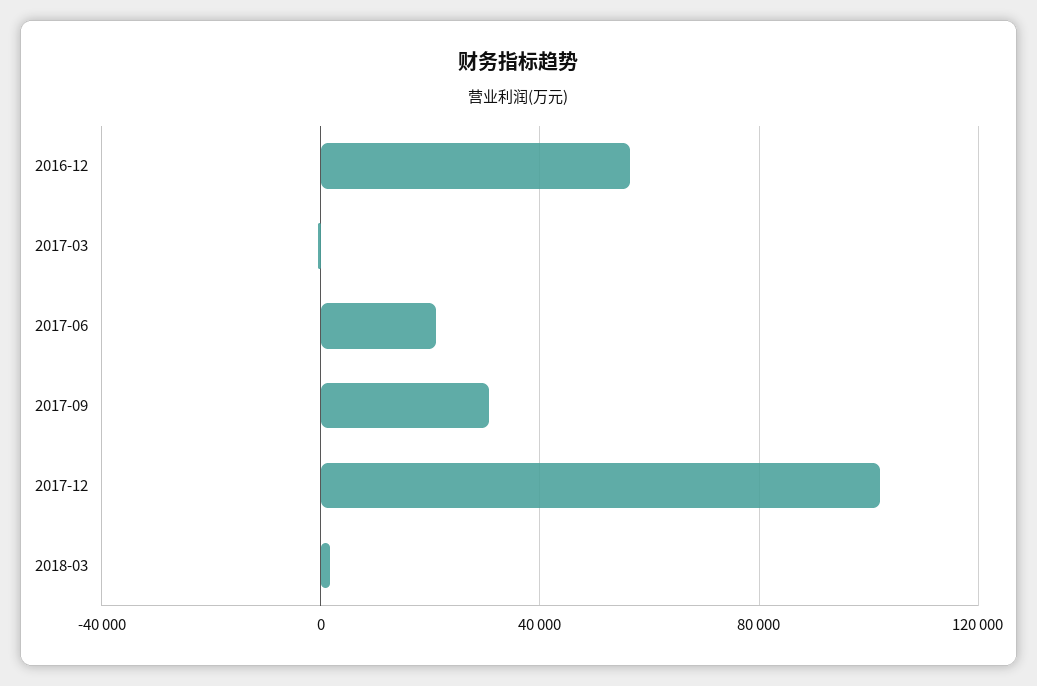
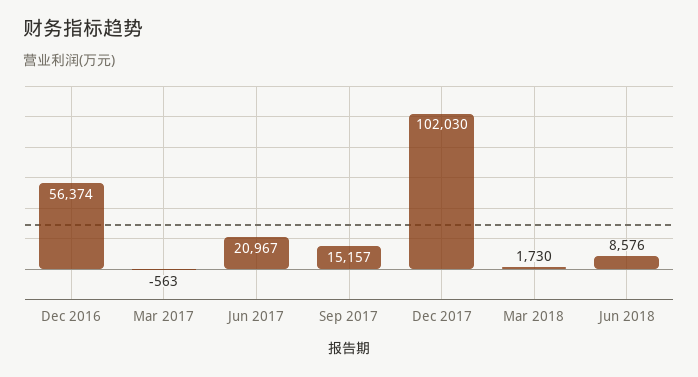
2017-09: 30000 -> 15157
Jun 2018: none -> 8576

